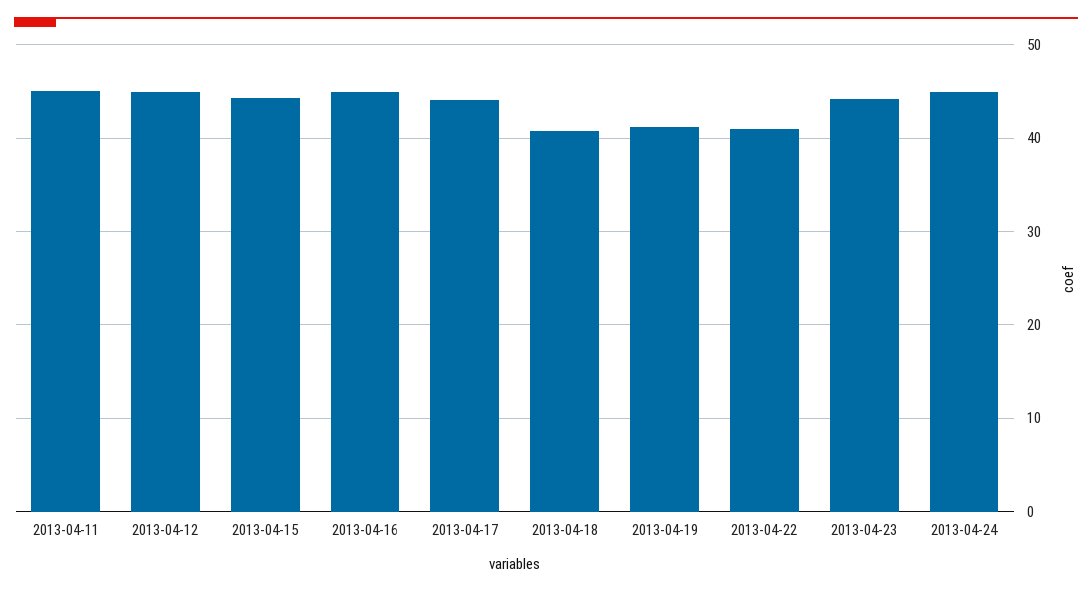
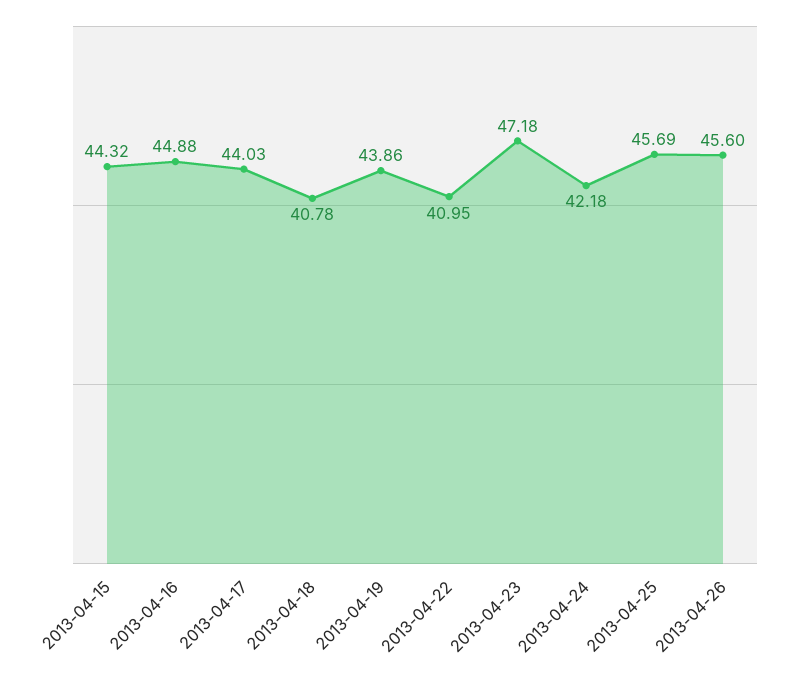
2013-04-11: 45 -> none
2013-04-12: 45 -> none
2013-04-19: 41 -> 43.86
2013-04-23: 44 -> 47.18
2013-04-24: 45 -> 42.18
2013-04-25: none -> 45.69
2013-04-26: none -> 45.6

